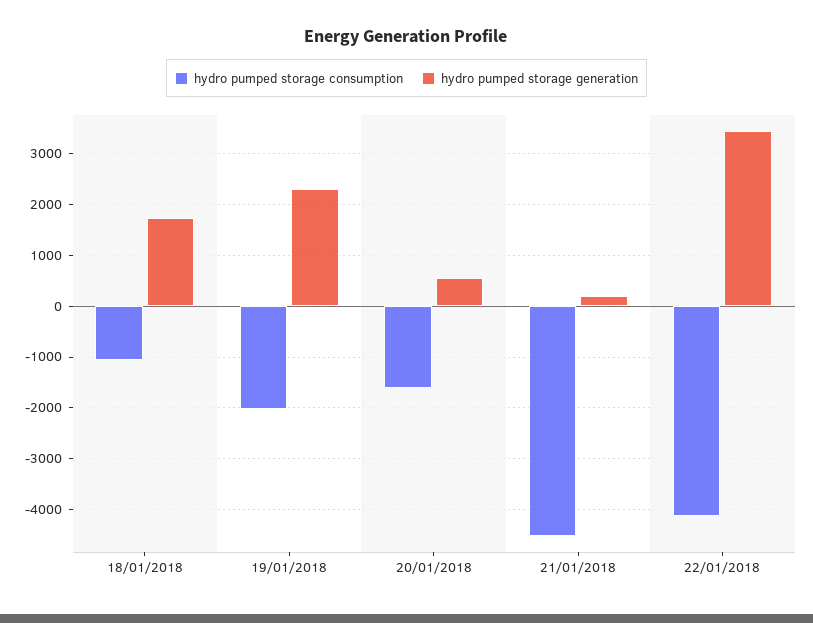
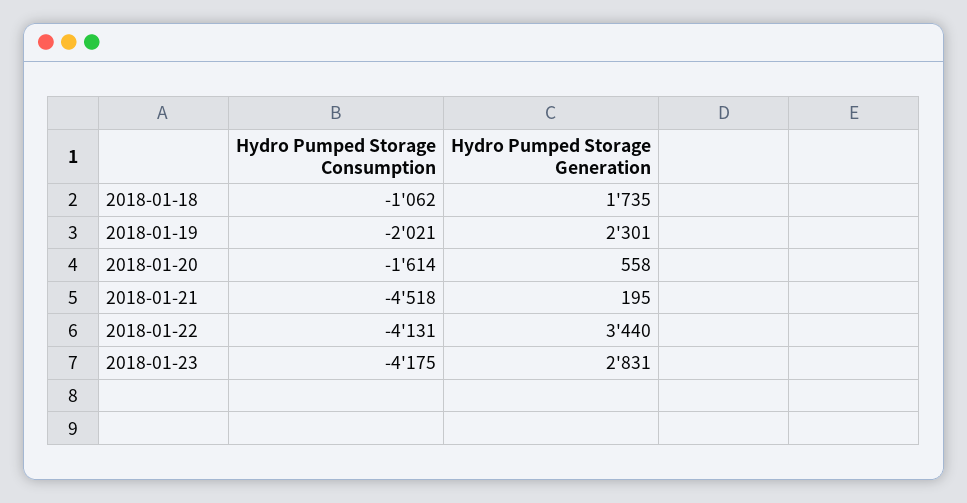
hydro pumped storage consumption, 2018-01-23: none -> -4175
hydro pumped storage generation, 2018-01-23: none -> 2831

